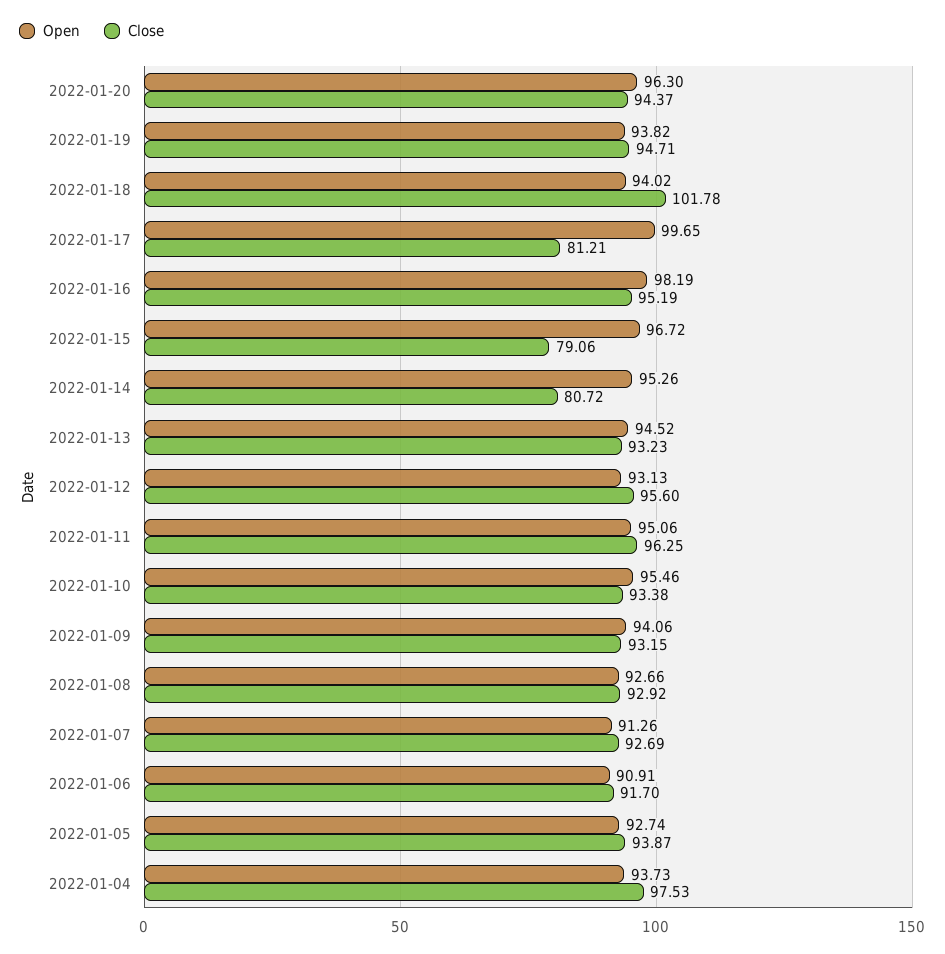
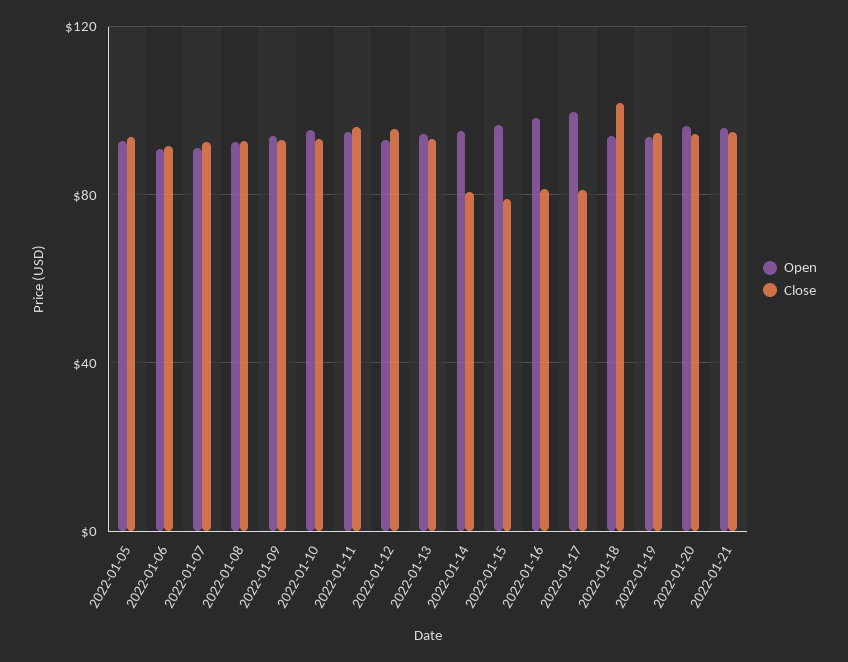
Close, 2022-01-16: 95.19 -> 80
Open, 2022-01-04: 93.73 -> none
Close, 2022-01-04: 97.53 -> none
Open, 2022-01-21: none -> 95
Close, 2022-01-21: none -> 95

